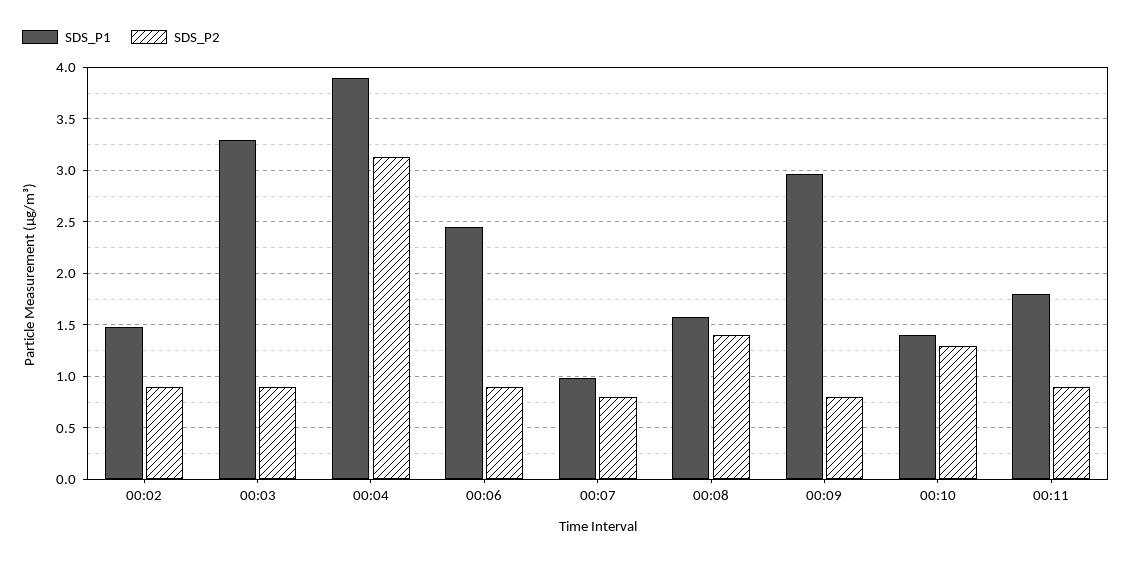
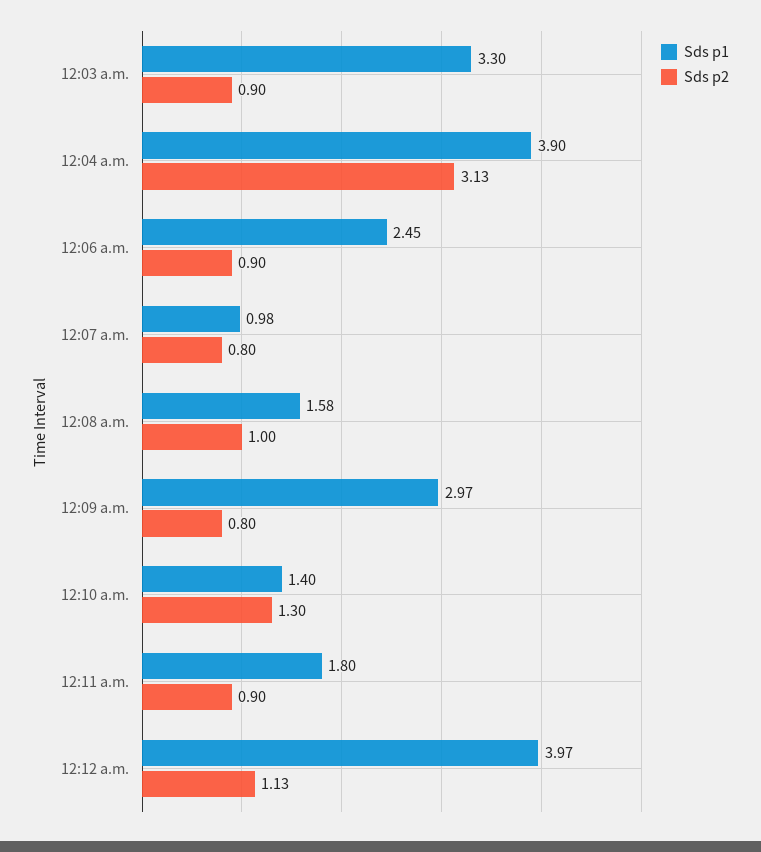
SDS_P1, 00:02: 1.5 -> none
SDS_P2, 00:02: 0.9 -> none
SDS_P2, 00:08: 1.4 -> 1
SDS_P1, 12:12 a.m.: none -> 3.97
SDS_P2, 12:12 a.m.: none -> 1.13

